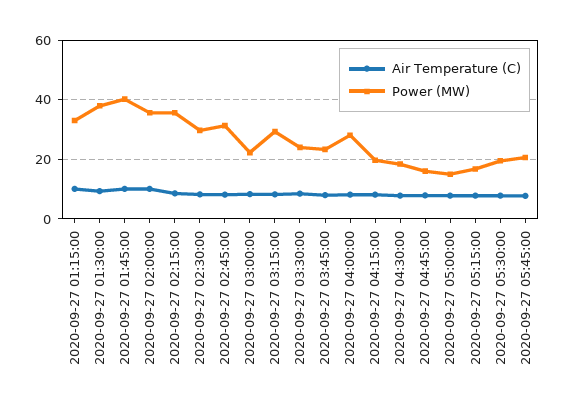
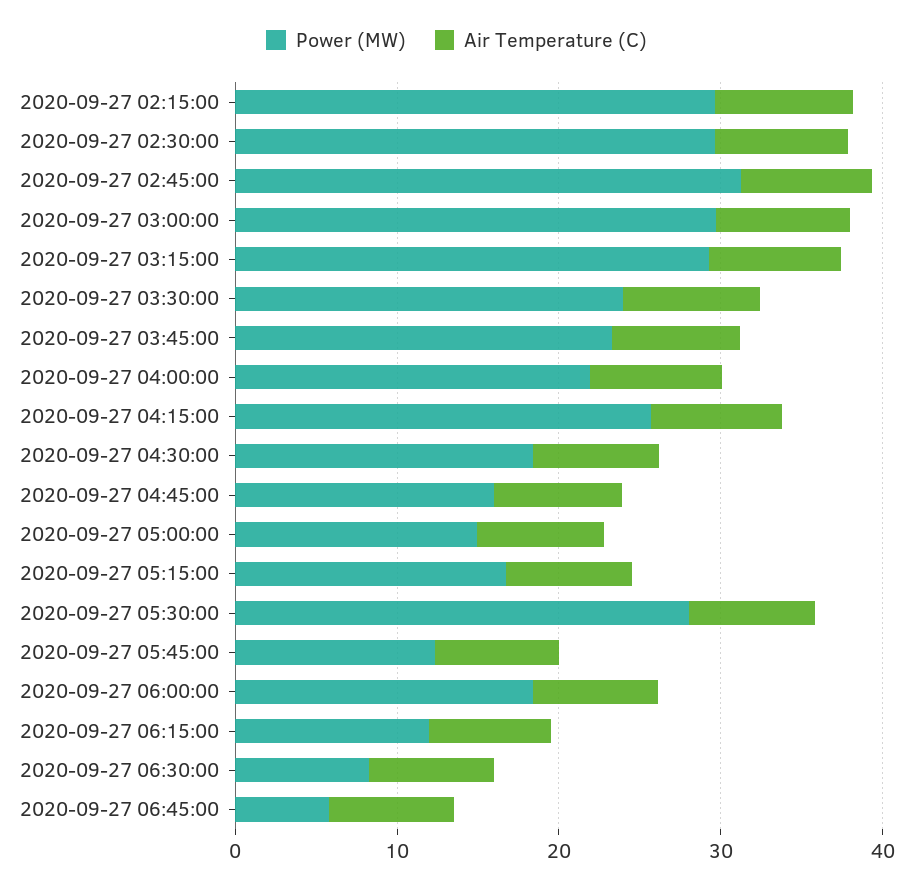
Air Temperature (C), 2020-09-27 01:15:00: 10 -> none
Power (MW), 2020-09-27 01:15:00: 32.5 -> none
Air Temperature (C), 2020-09-27 01:30:00: 10 -> none
Power (MW), 2020-09-27 01:30:00: 37.5 -> none
Air Temperature (C), 2020-09-27 01:45:00: 10 -> none
Power (MW), 2020-09-27 01:45:00: 40 -> none
Air Temperature (C), 2020-09-27 02:00:00: 10 -> none
Power (MW), 2020-09-27 02:00:00: 35 -> none
Power (MW), 2020-09-27 02:15:00: 35 -> 30
Power (MW), 2020-09-27 03:00:00: 22.5 -> 30
Power (MW), 2020-09-27 04:00:00: 27.5 -> 22
Power (MW), 2020-09-27 04:15:00: 20 -> 26
Power (MW), 2020-09-27 05:30:00: 20 -> 28
Power (MW), 2020-09-27 05:45:00: 20 -> 12
Power (MW), 2020-09-27 06:00:00: none -> 18
Air Temperature (C), 2020-09-27 06:00:00: none -> 8
Power (MW), 2020-09-27 06:15:00: none -> 12
Air Temperature (C), 2020-09-27 06:15:00: none -> 8
Power (MW), 2020-09-27 06:30:00: none -> 8
Air Temperature (C), 2020-09-27 06:30:00: none -> 8
Power (MW), 2020-09-27 06:45:00: none -> 6
Air Temperature (C), 2020-09-27 06:45:00: none -> 8

